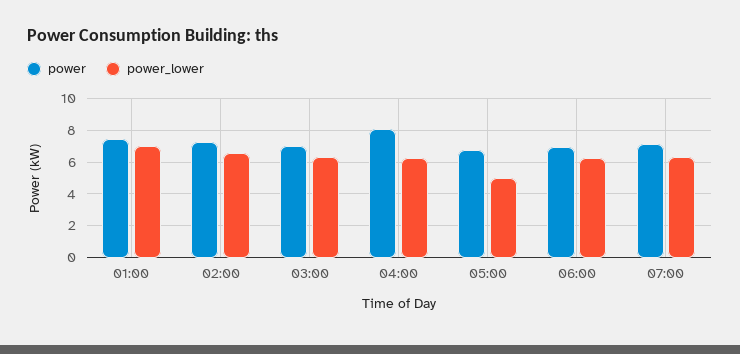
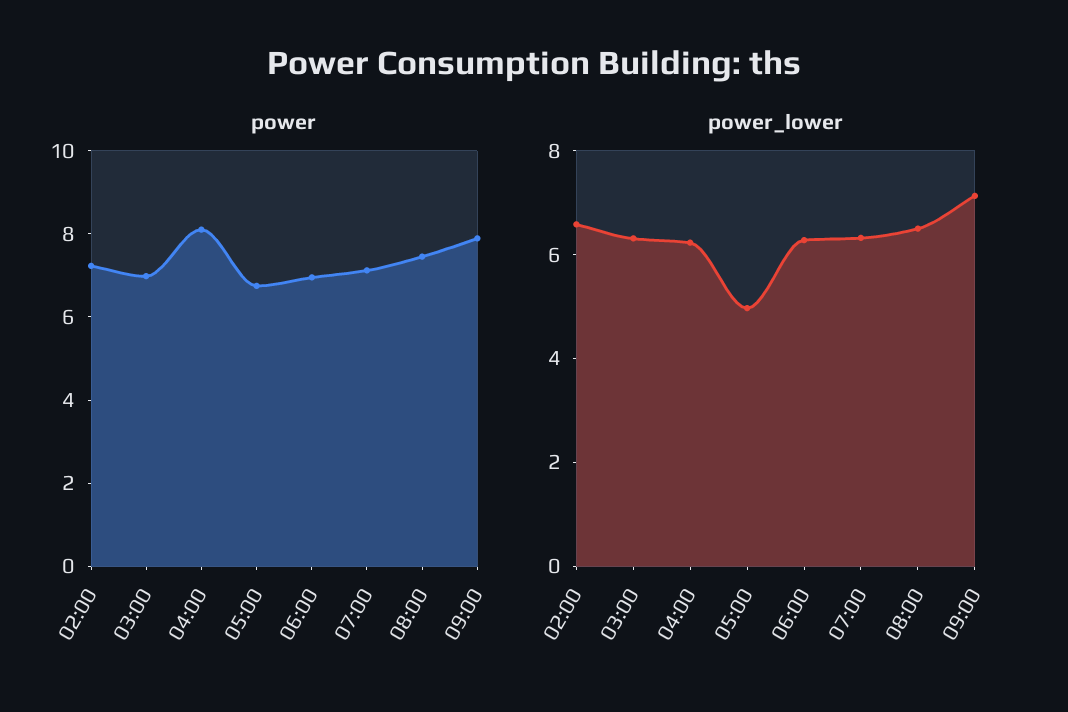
power, 01:00: 7.5 -> none
power_lower, 01:00: 7 -> none
power, 08:00: none -> 7.5
power, 09:00: none -> 8
power_lower, 08:00: none -> 6.5
power_lower, 09:00: none -> 7

